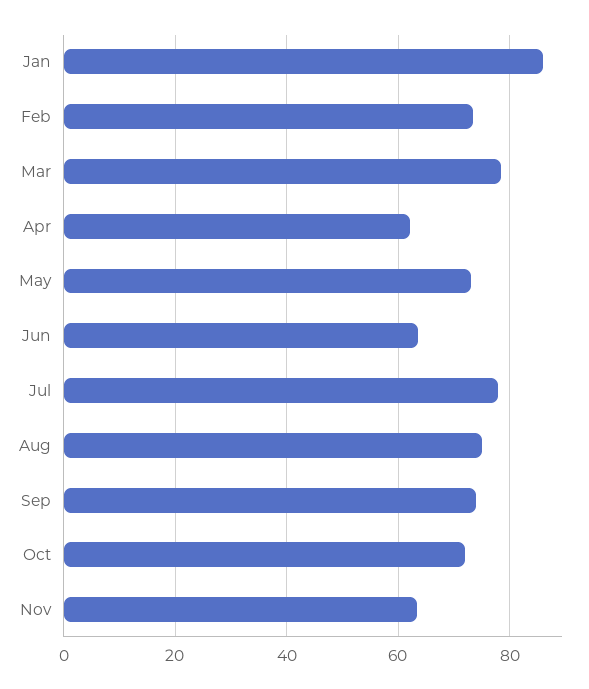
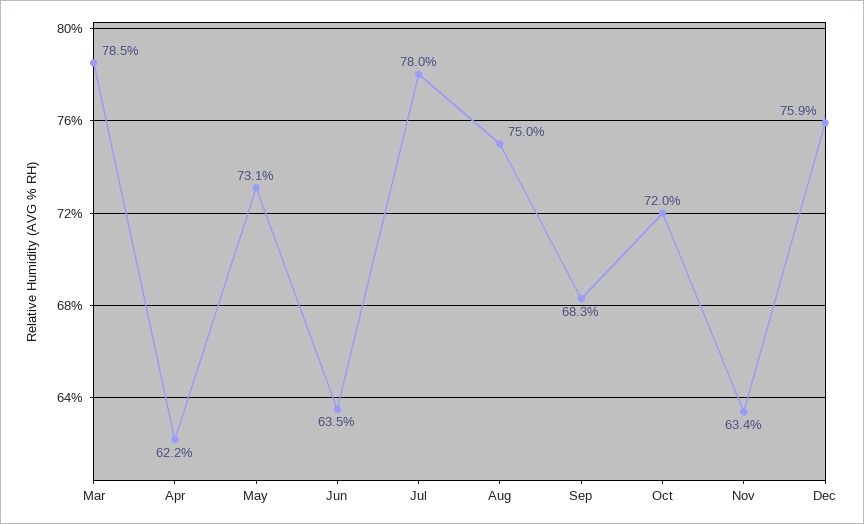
Jan: 86 -> none
Feb: 74 -> none
Sep: 74 -> 68.3
Dec: none -> 75.9

